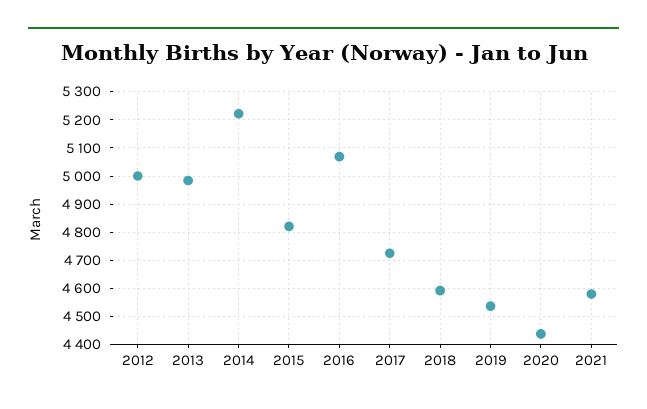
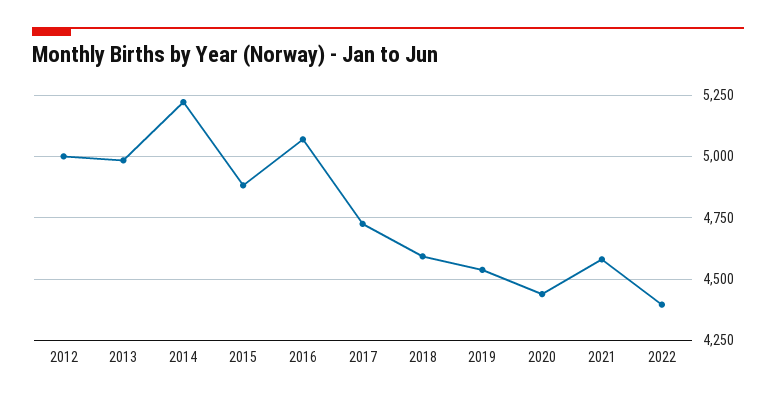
2015: 4825 -> 4875
2022: none -> 4400

